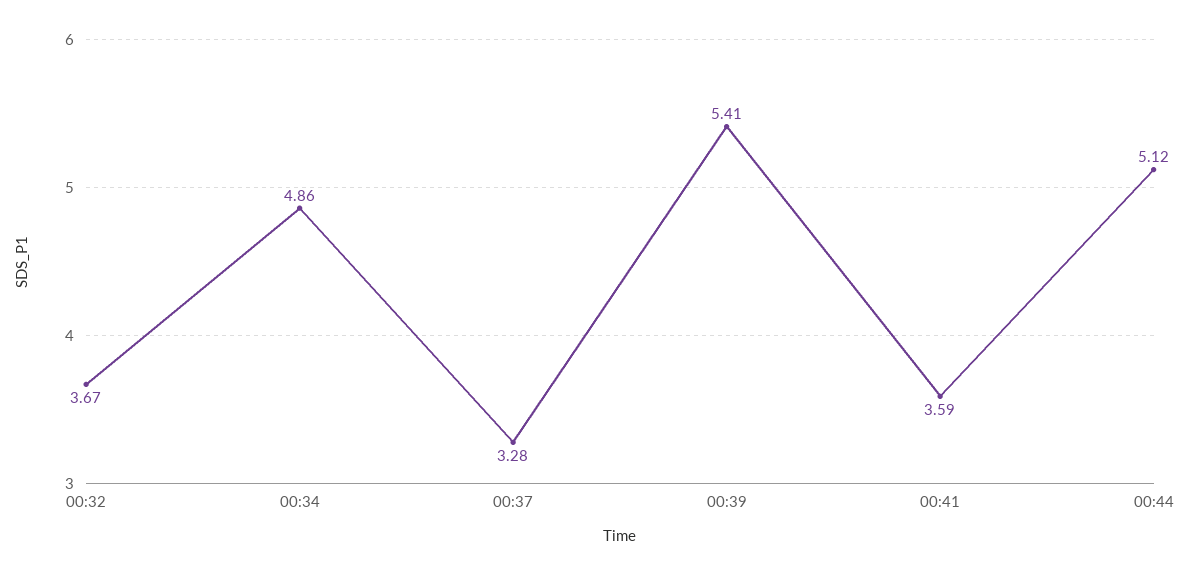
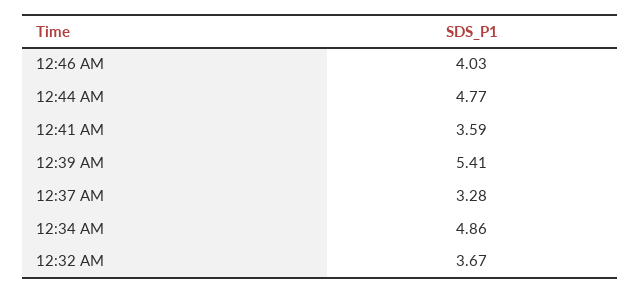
00:44: 5.12 -> 4.77
12:46 AM: none -> 4.03

